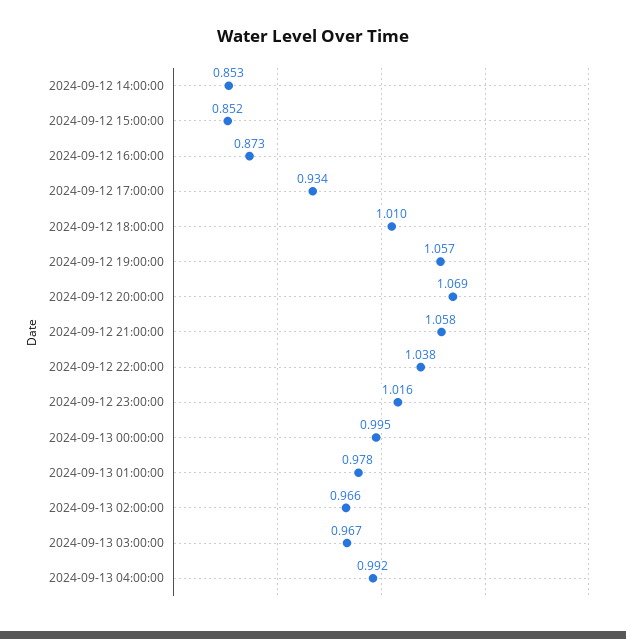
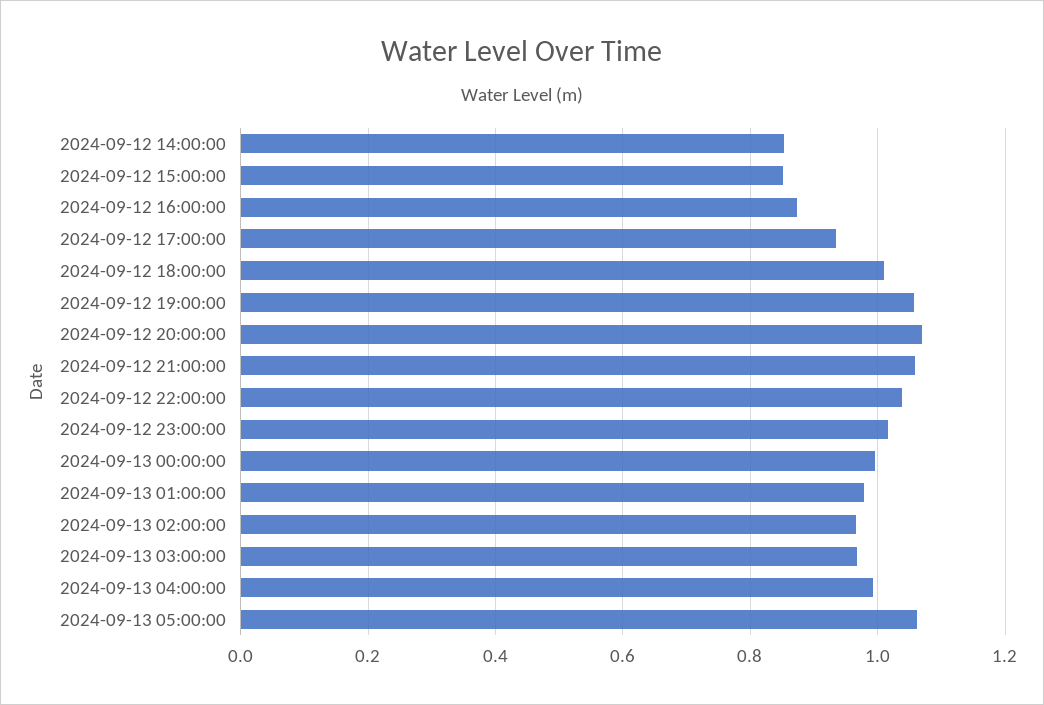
2024-09-13 05:00:00: none -> 1.06

